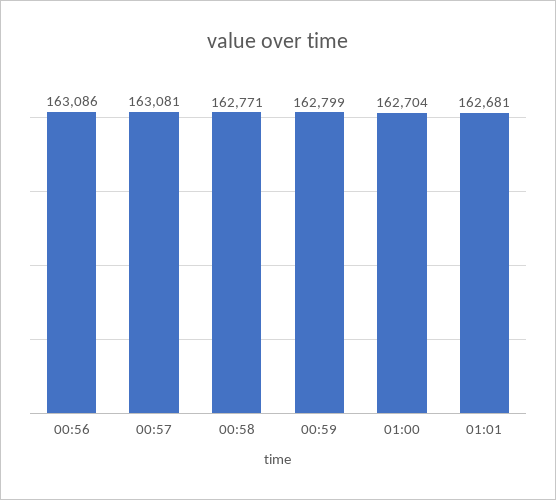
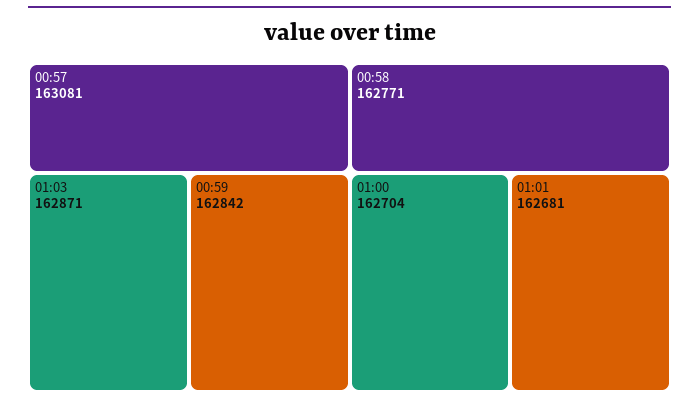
00:56: 163086 -> none
00:59: 162799 -> 162842
01:03: none -> 162871

